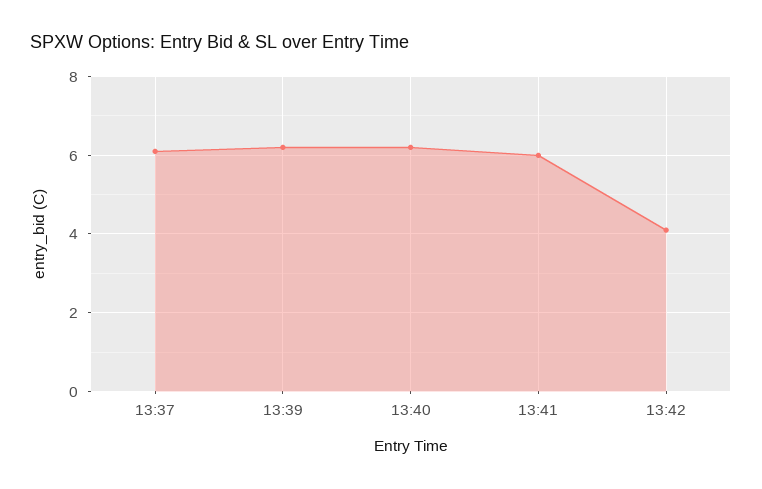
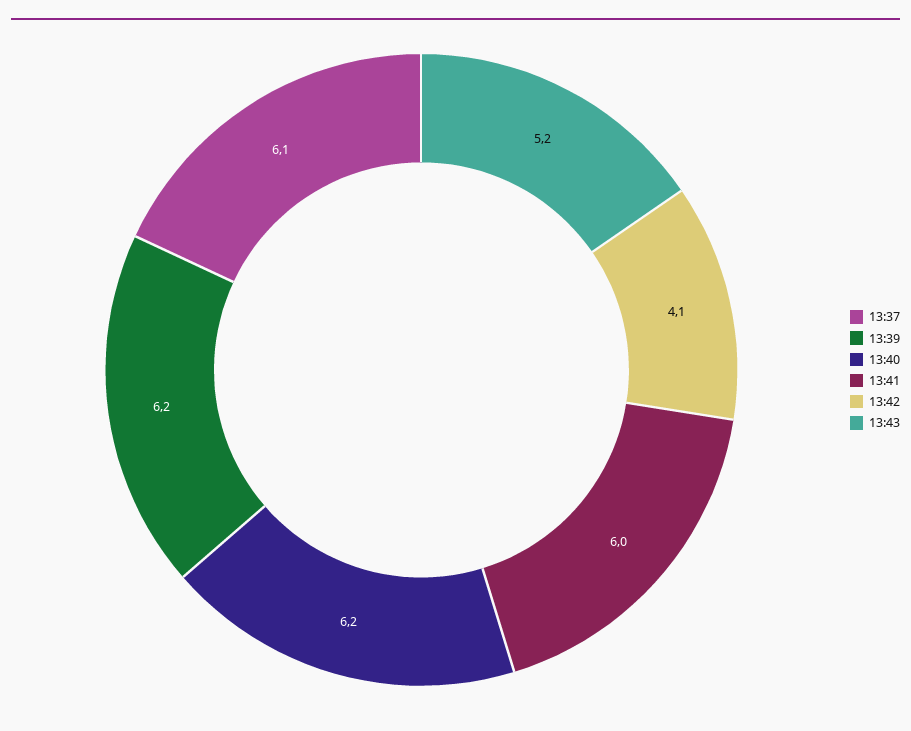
13:43: none -> 5.2

